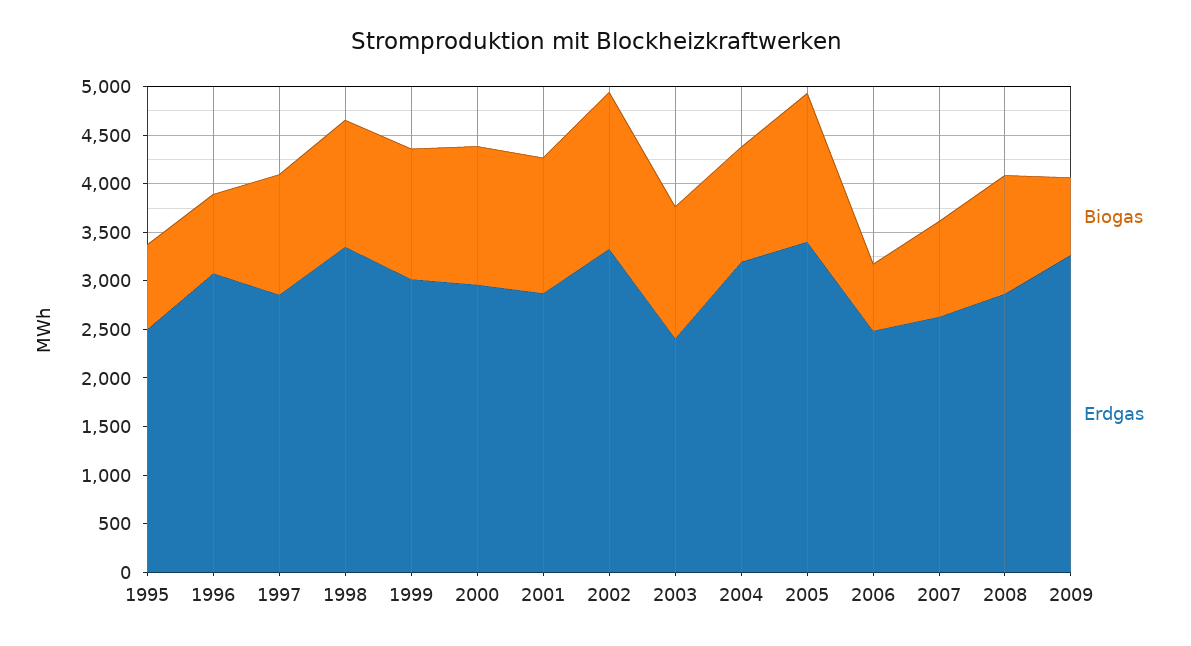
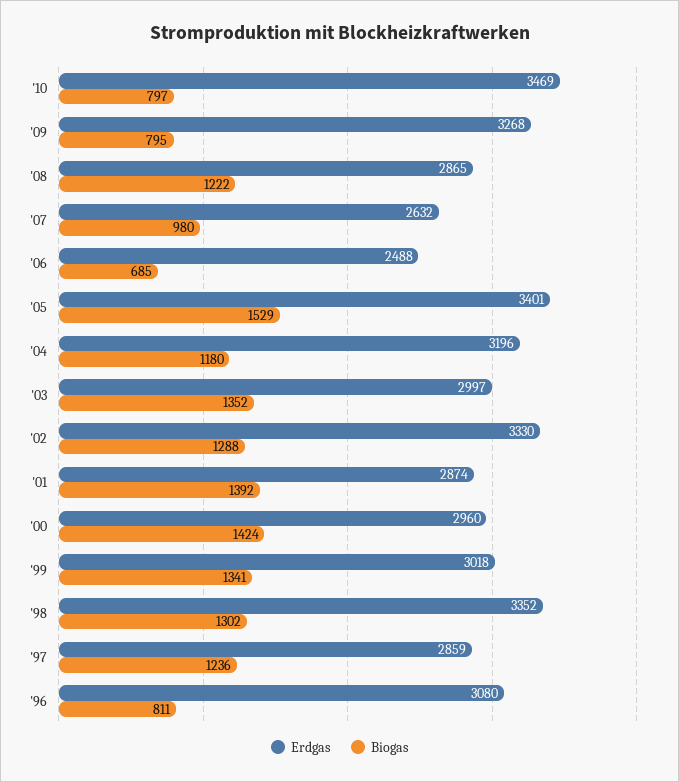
Biogas, 1995: 900 -> none
Erdgas, 1995: 2500 -> none
Biogas, 2002: 1600 -> 1288
Erdgas, 2003: 2400 -> 2997
Erdgas, '10: none -> 3469
Biogas, '10: none -> 797

